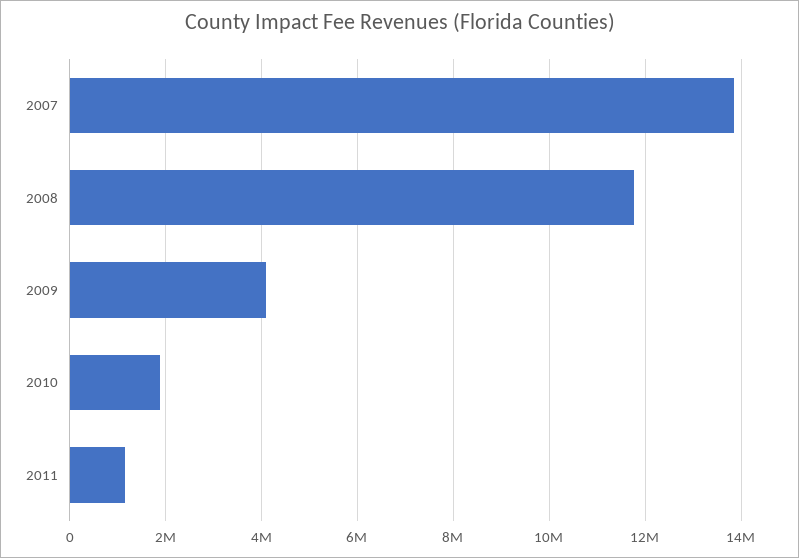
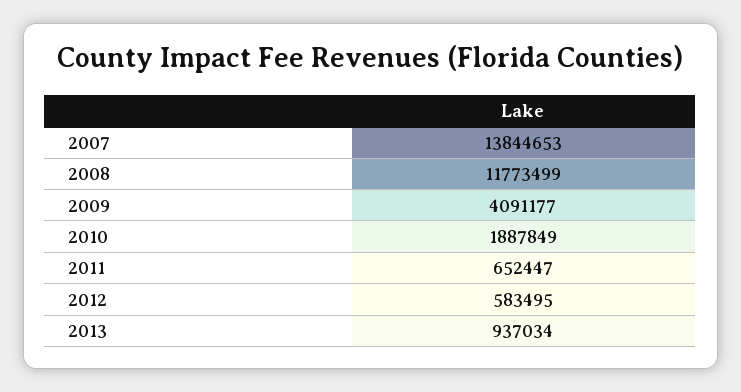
2011: 1200000 -> 652447
2012: none -> 583495
2013: none -> 937034

